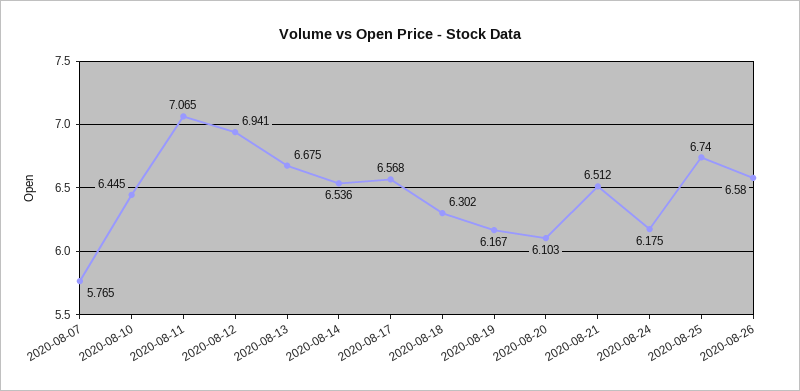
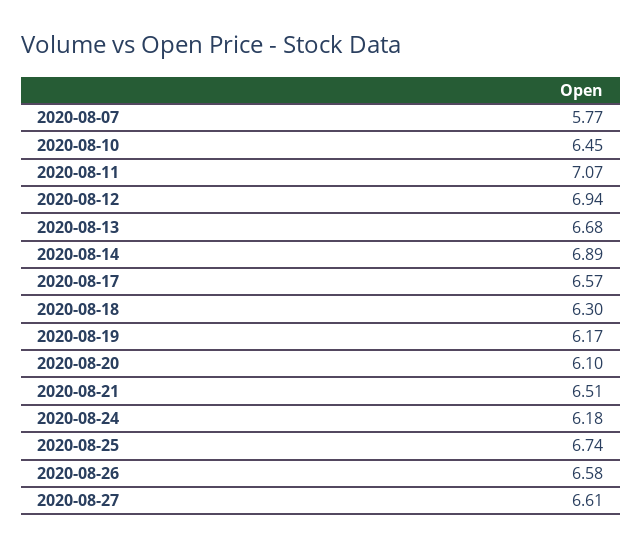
2020-08-14: 6.536 -> 6.89
2020-08-27: none -> 6.61

